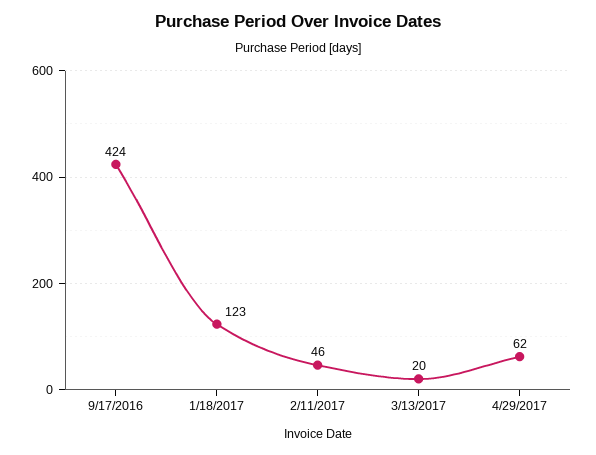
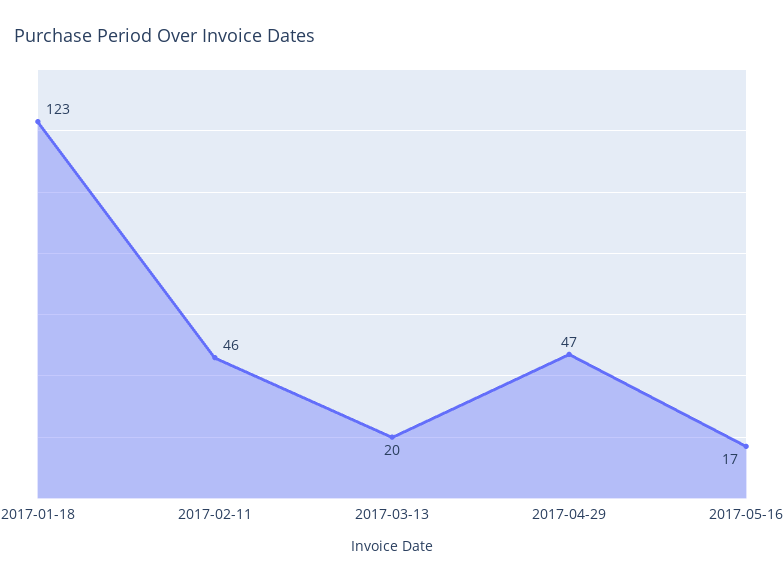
9/17/2016: 424 -> none
4/29/2017: 62 -> 47
2017-05-16: none -> 17

